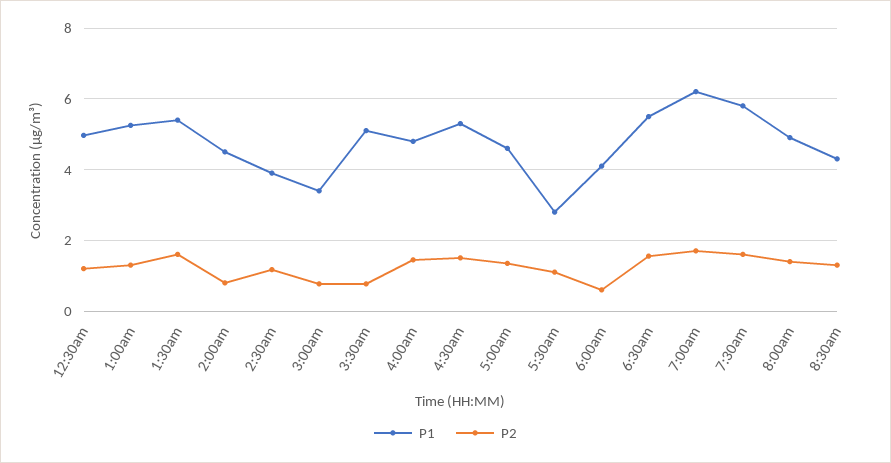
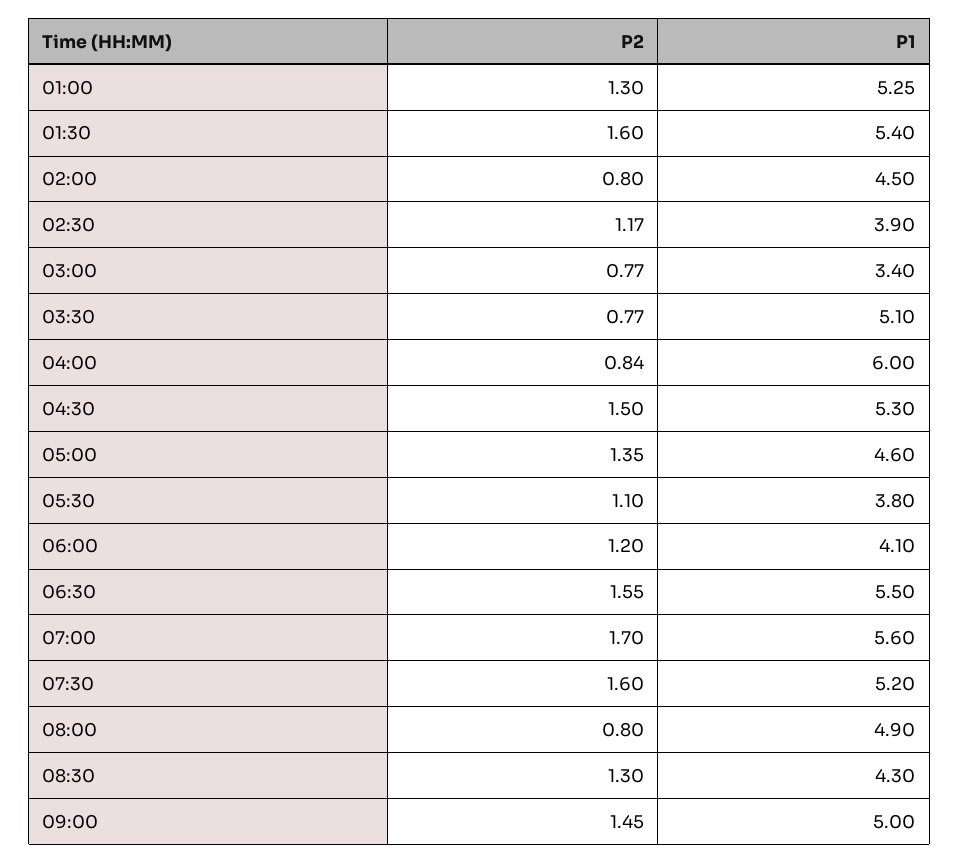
P1, 12:30am: 5 -> none
P2, 12:30am: 1.2 -> none
P1, 4:00am: 4.8 -> 6
P2, 4:00am: 1.4 -> 0.84
P1, 5:30am: 2.8 -> 3.8
P2, 6:00am: 0.6 -> 1.2
P1, 7:00am: 6.2 -> 5.6
P1, 7:30am: 5.8 -> 5.2
P2, 8:00am: 1.4 -> 0.8
P2, 09:00: none -> 1.45
P1, 09:00: none -> 5

